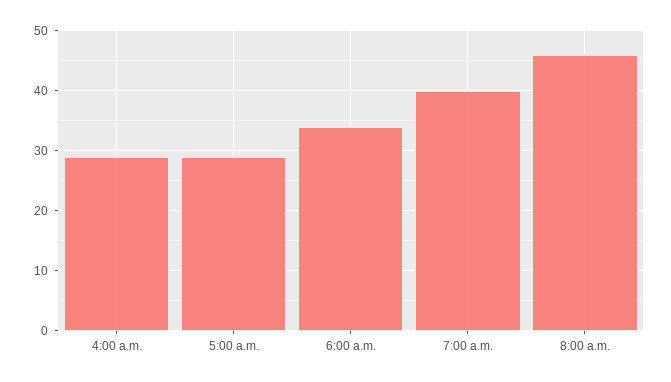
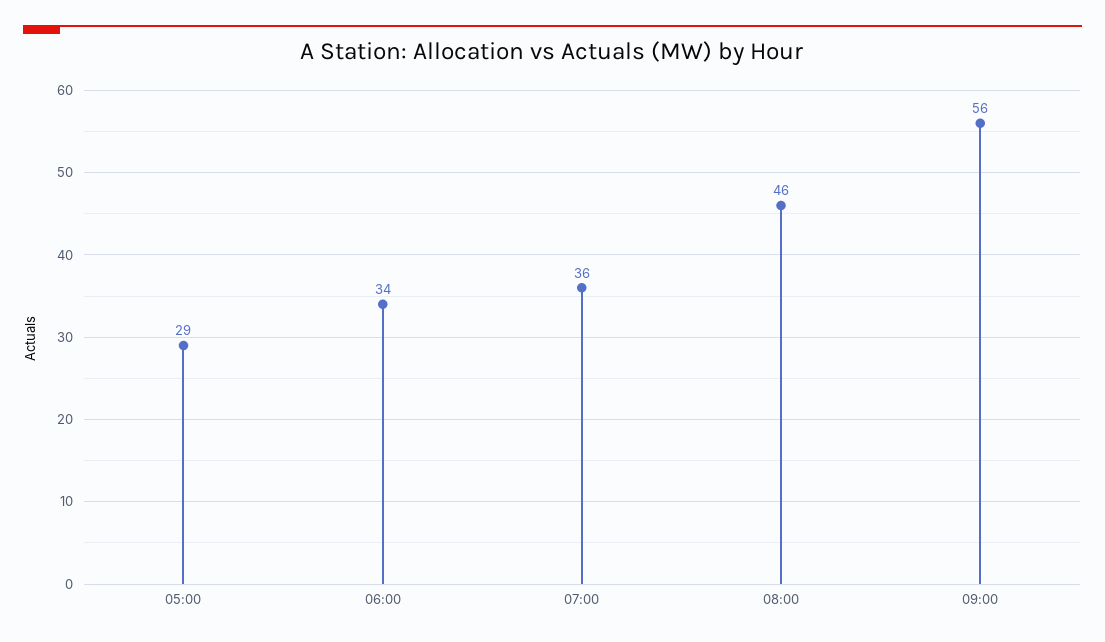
4:00 a.m.: 29 -> none
7:00 a.m.: 40 -> 36
09:00: none -> 56

